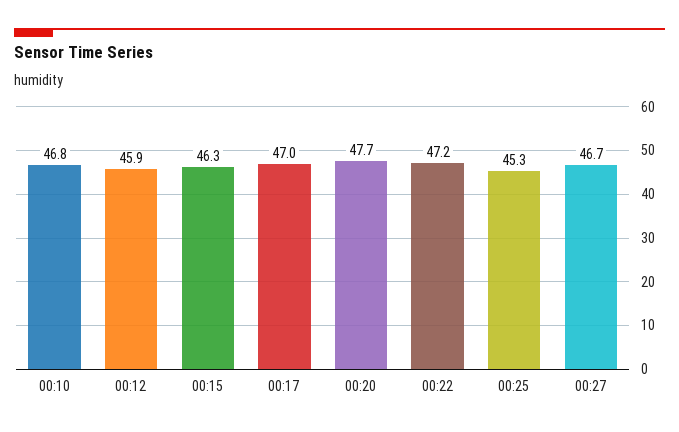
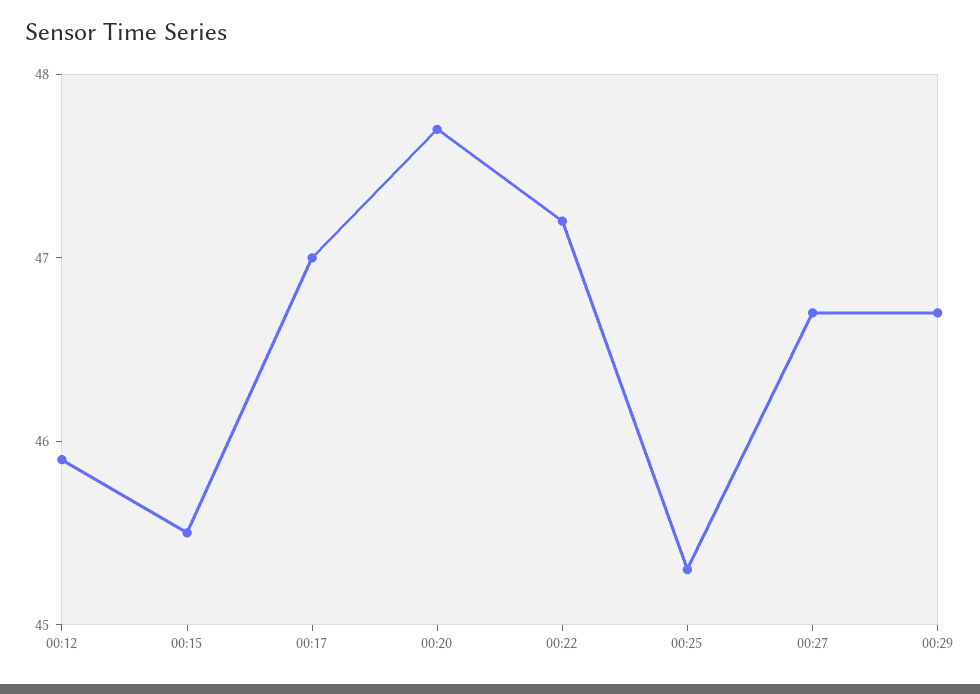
00:10: 46.8 -> none
00:15: 46.3 -> 45.5
00:29: none -> 46.7

